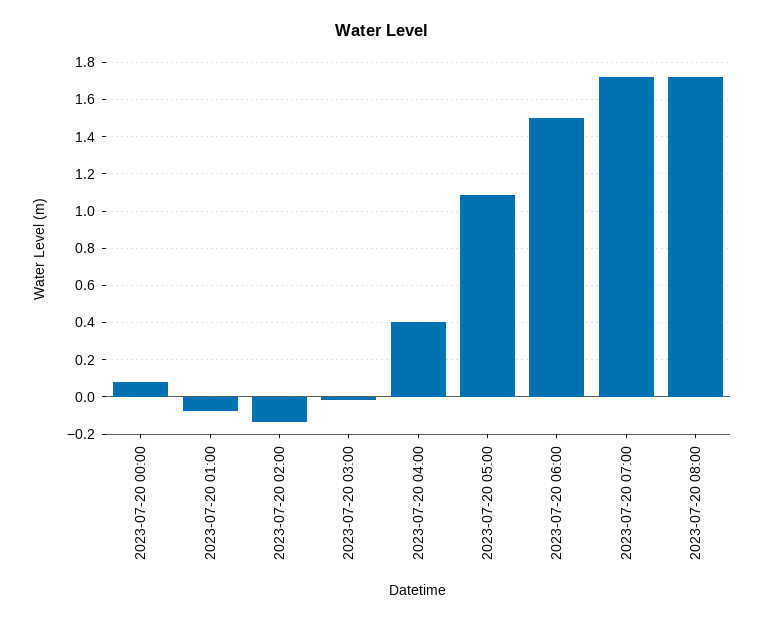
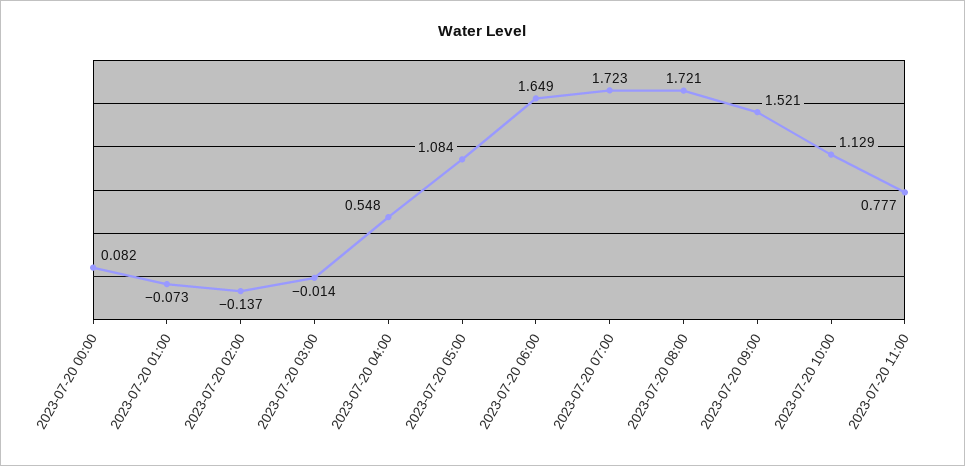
2023-07-20 04:00: 0.4 -> 0.548
2023-07-20 06:00: 1.5 -> 1.649
2023-07-20 09:00: none -> 1.521
2023-07-20 10:00: none -> 1.129
2023-07-20 11:00: none -> 0.777

